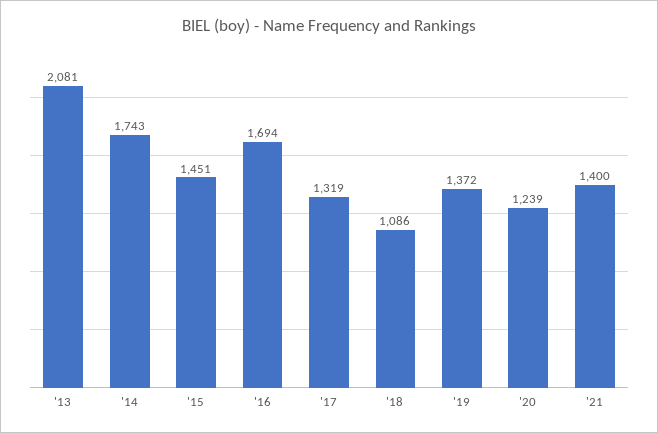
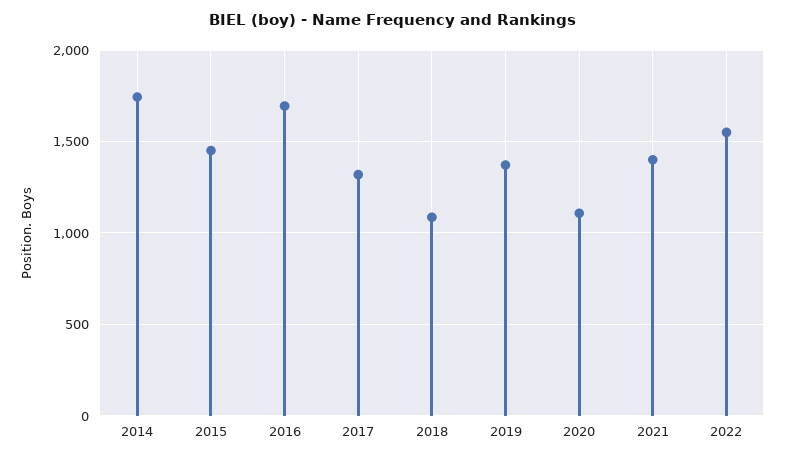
'13: 2081 -> none
'20: 1239 -> 1100
2022: none -> 1550

